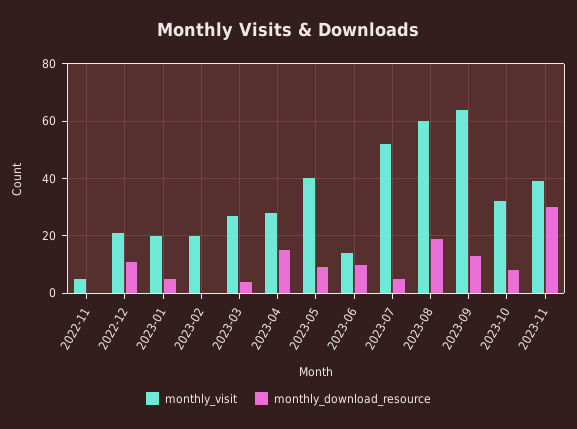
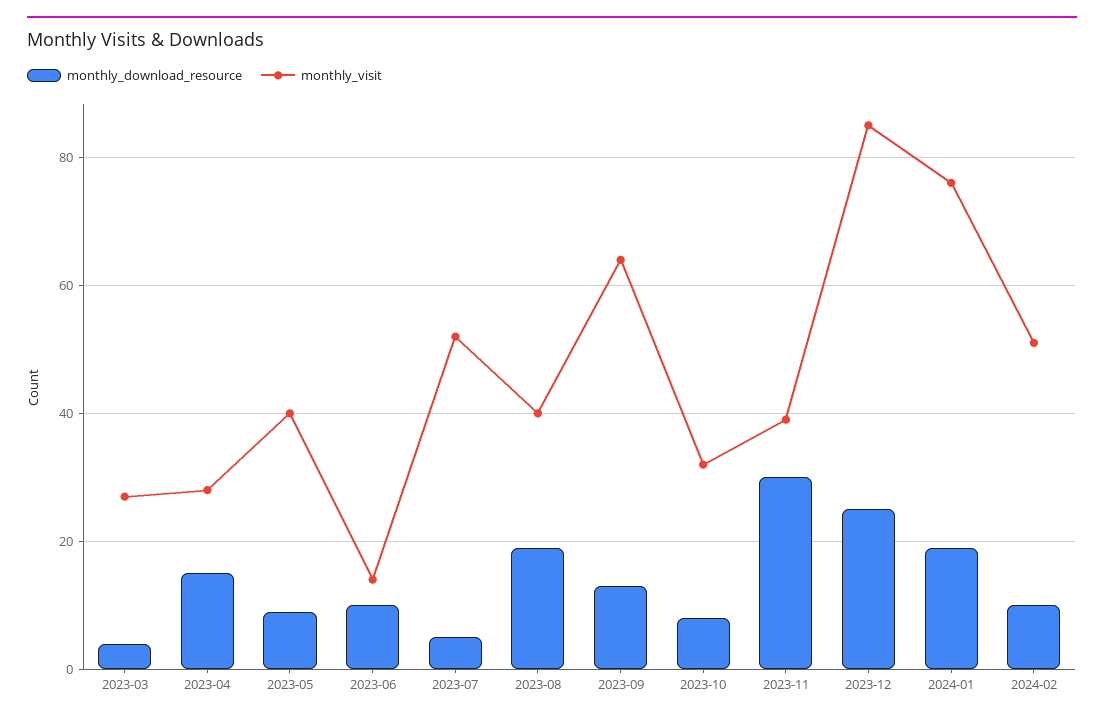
monthly_visit, 2022-11: 5 -> none
monthly_download_resource, 2022-11: 0 -> none
monthly_visit, 2022-12: 20 -> none
monthly_download_resource, 2022-12: 10 -> none
monthly_visit, 2023-01: 20 -> none
monthly_download_resource, 2023-01: 5 -> none
monthly_visit, 2023-02: 20 -> none
monthly_download_resource, 2023-02: 0 -> none
monthly_visit, 2023-08: 60 -> 40
monthly_download_resource, 2023-12: none -> 25
monthly_visit, 2023-12: none -> 85
monthly_download_resource, 2024-01: none -> 20
monthly_visit, 2024-01: none -> 75
monthly_download_resource, 2024-02: none -> 10
monthly_visit, 2024-02: none -> 50

